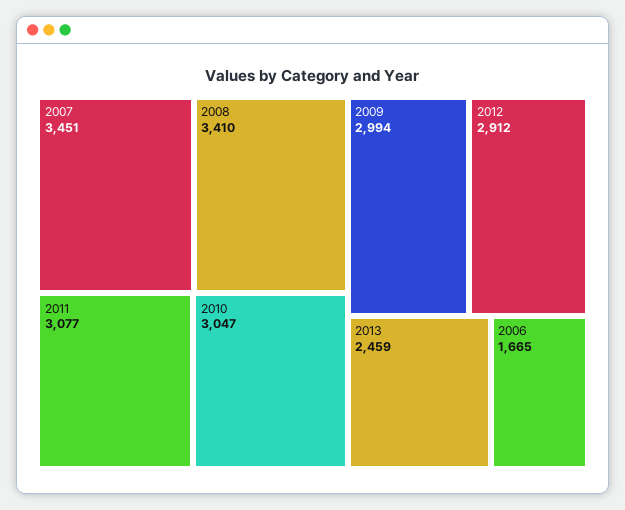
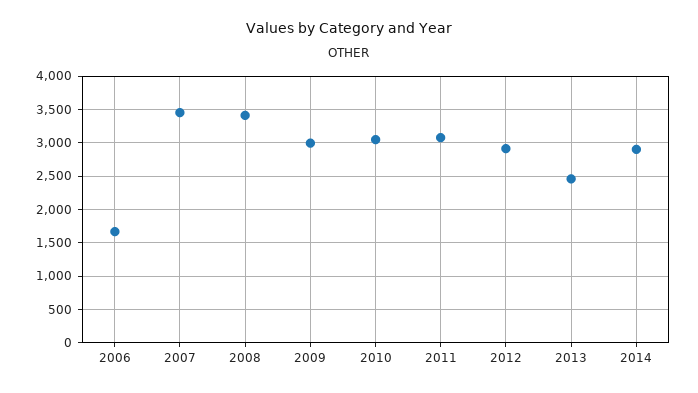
2014: none -> 2900

